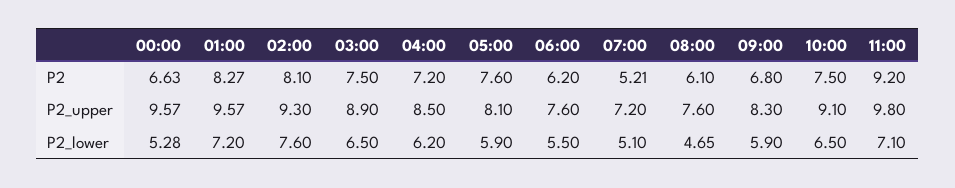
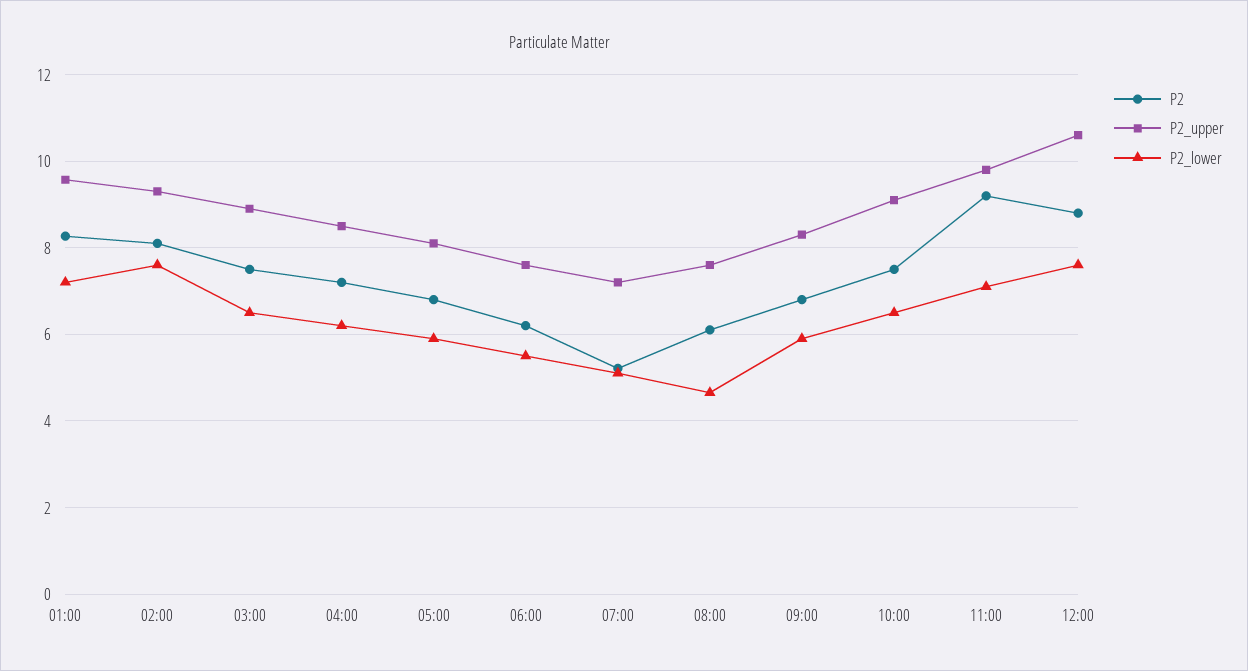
P2, 00:00: 6.63 -> none
P2, 05:00: 7.6 -> 6.8
P2_upper, 00:00: 9.57 -> none
P2_lower, 00:00: 5.28 -> none
P2, 12:00: none -> 8.8
P2_upper, 12:00: none -> 10.6
P2_lower, 12:00: none -> 7.6

